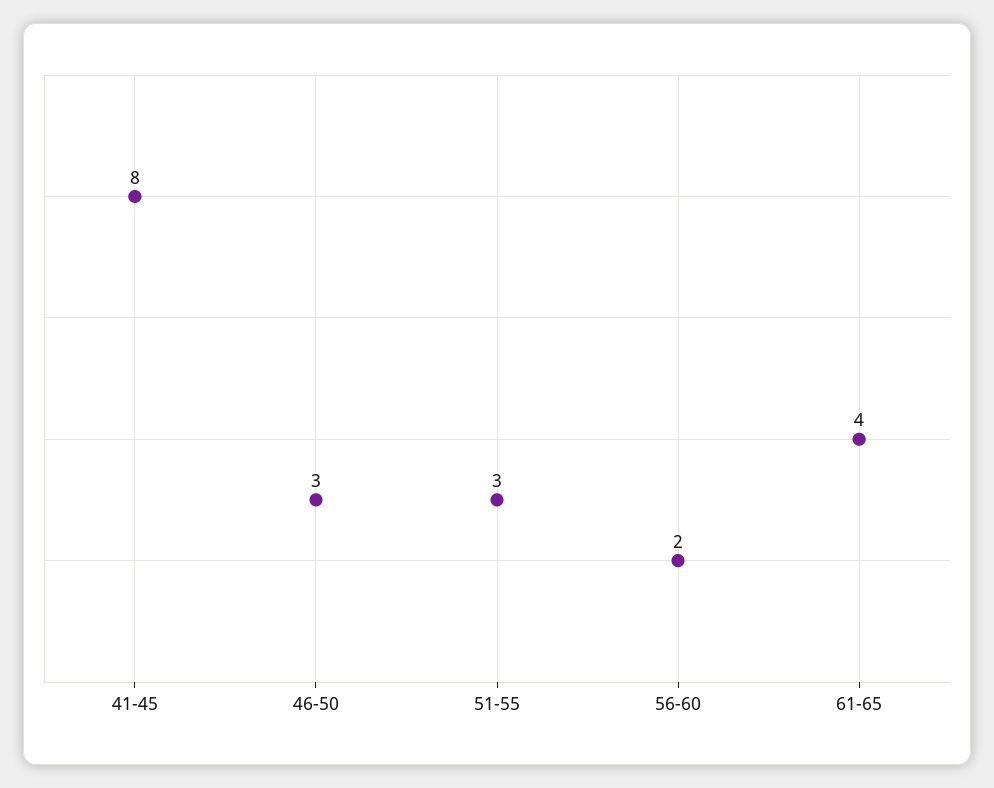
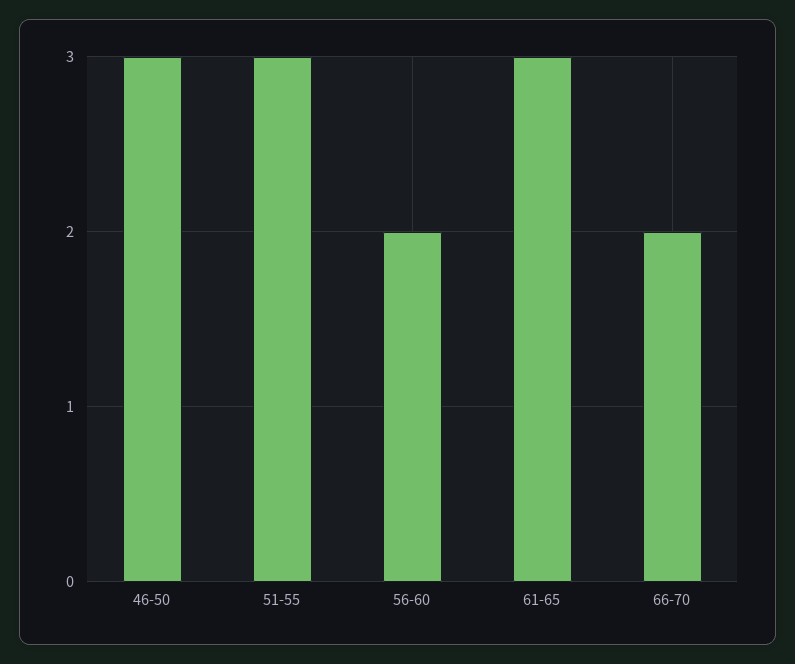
41-45: 8 -> none
61-65: 4 -> 3
66-70: none -> 2

